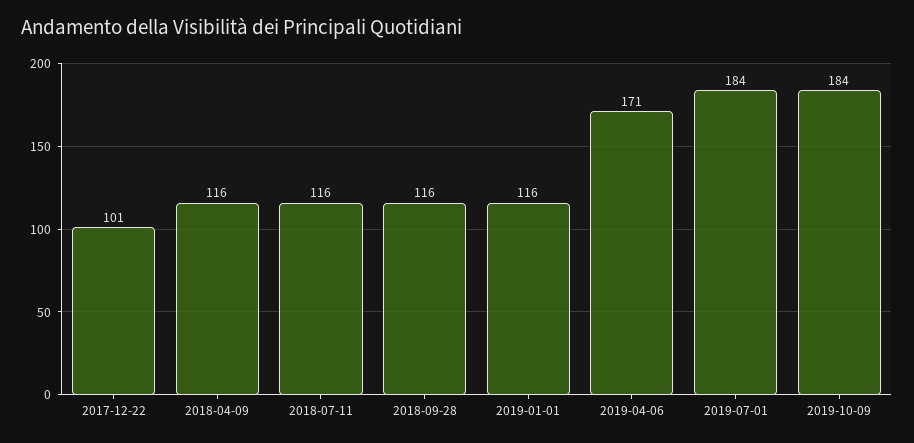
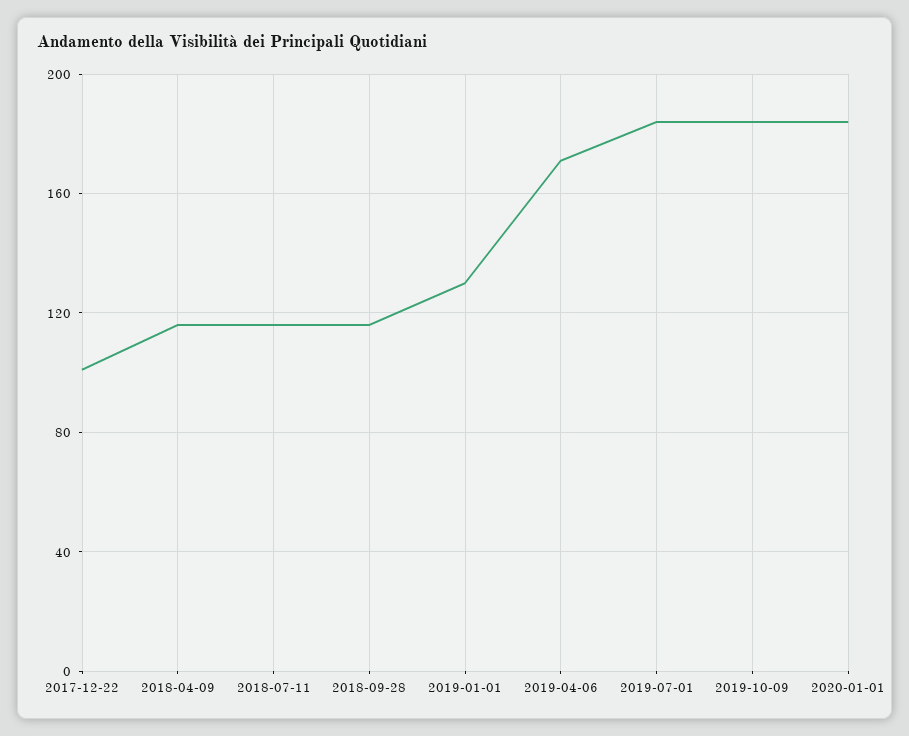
2019-01-01: 116 -> 130
2020-01-01: none -> 185

